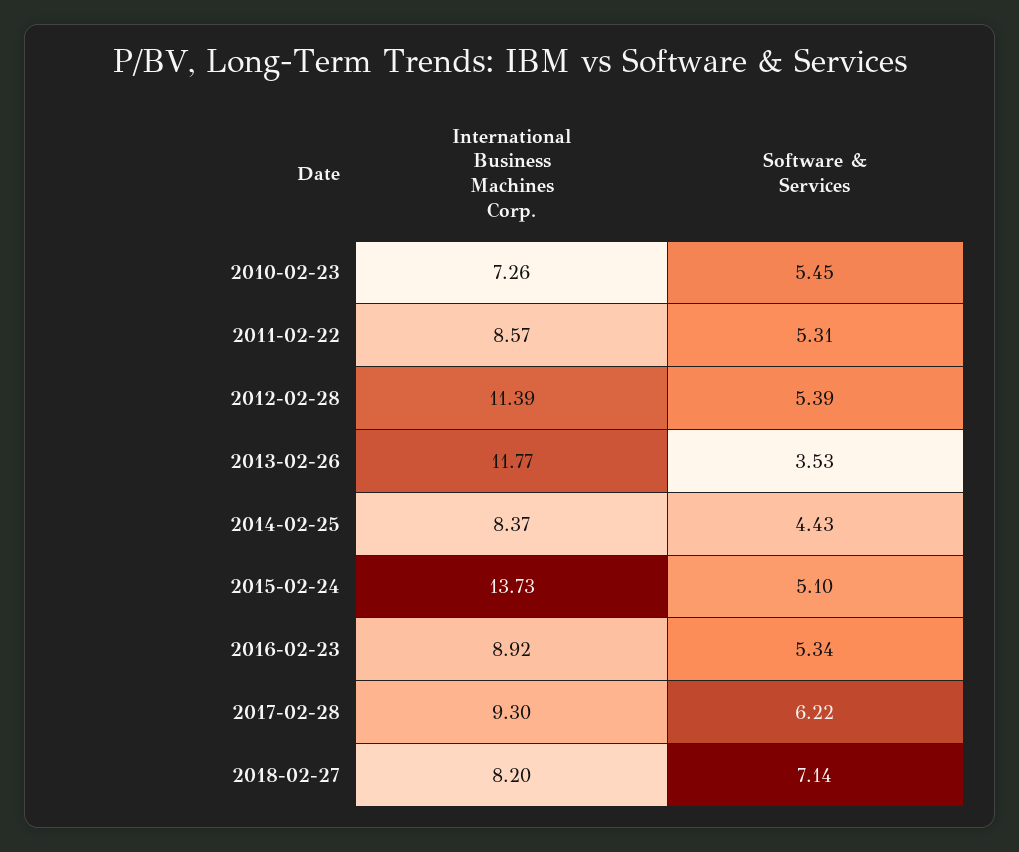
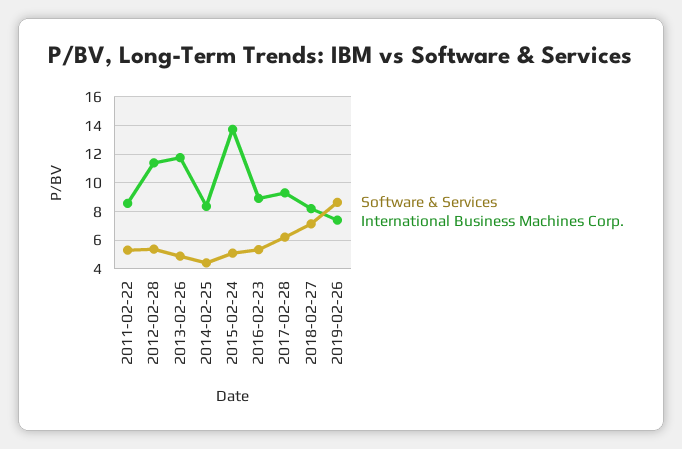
International Business Machines Corp., 2010-02-23: 7.26 -> none
Software & Services, 2010-02-23: 5.45 -> none
Software & Services, 2013-02-26: 3.53 -> 5
Software & Services, 2019-02-26: none -> 8.5
International Business Machines Corp., 2019-02-26: none -> 7.5

